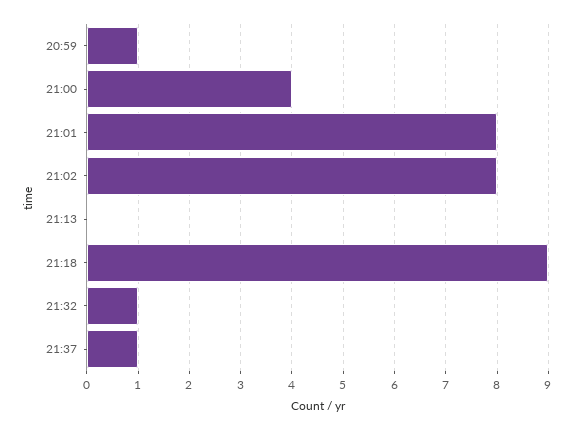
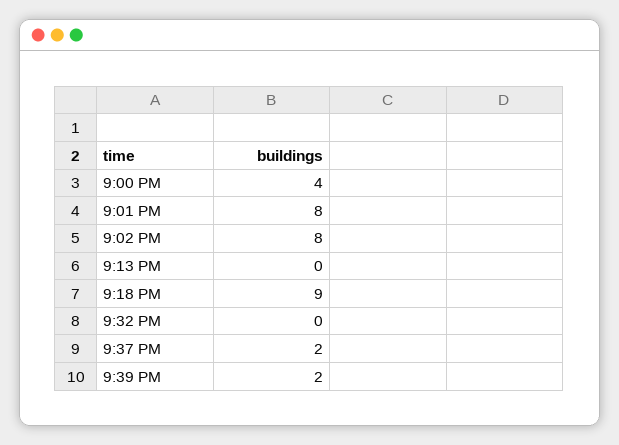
20:59: 1 -> none
21:32: 1 -> 0
21:37: 1 -> 2
9:39 PM: none -> 2

